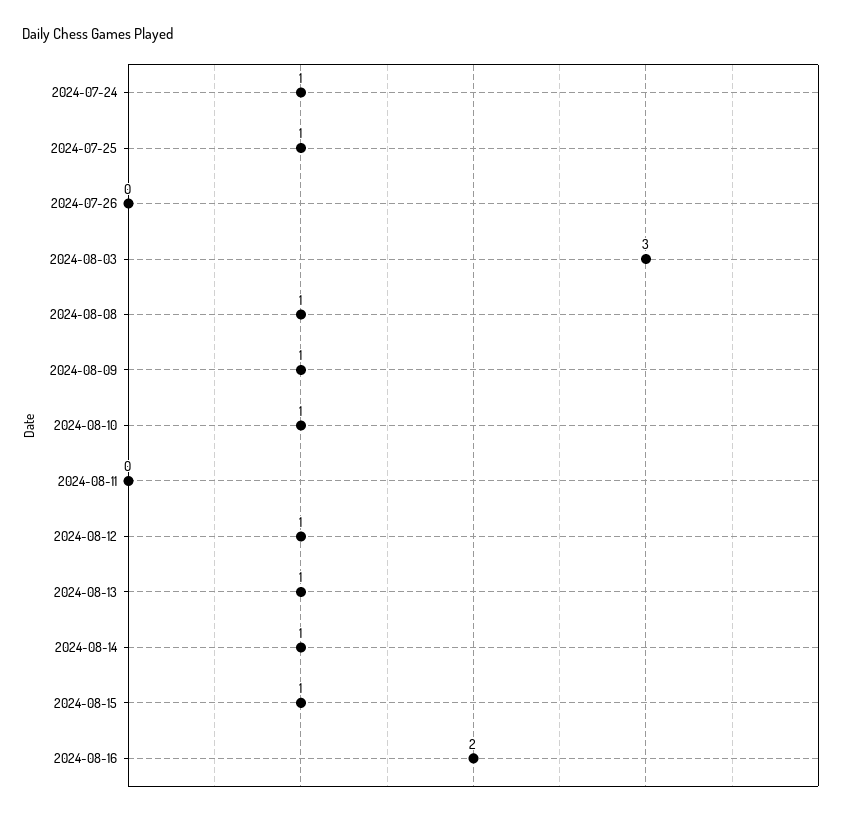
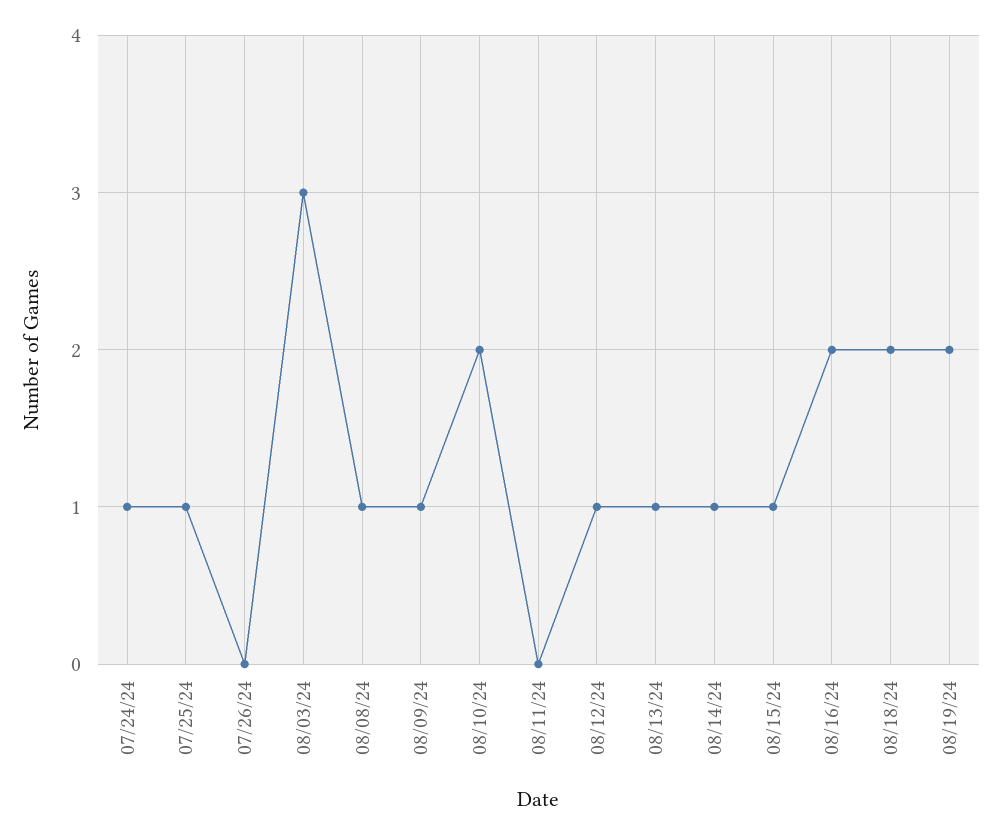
2024-08-10: 1 -> 2
08/18/24: none -> 2
08/19/24: none -> 2

